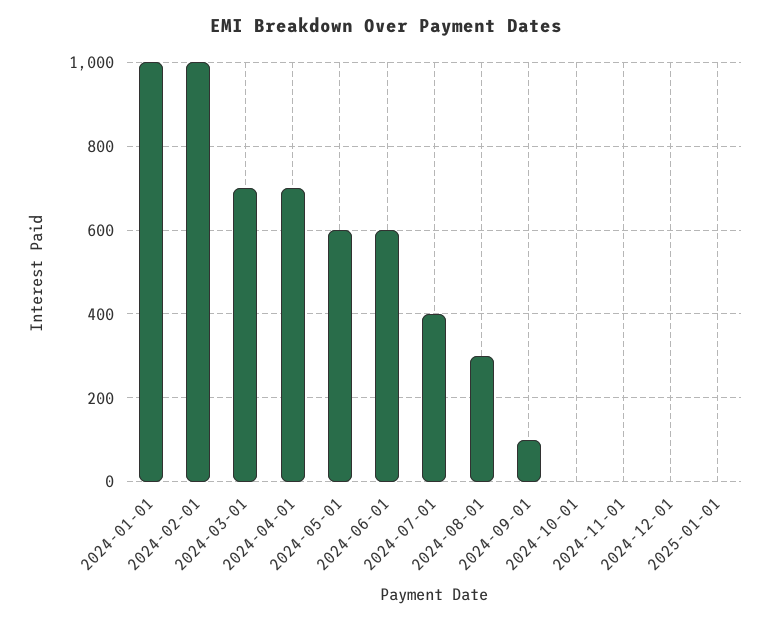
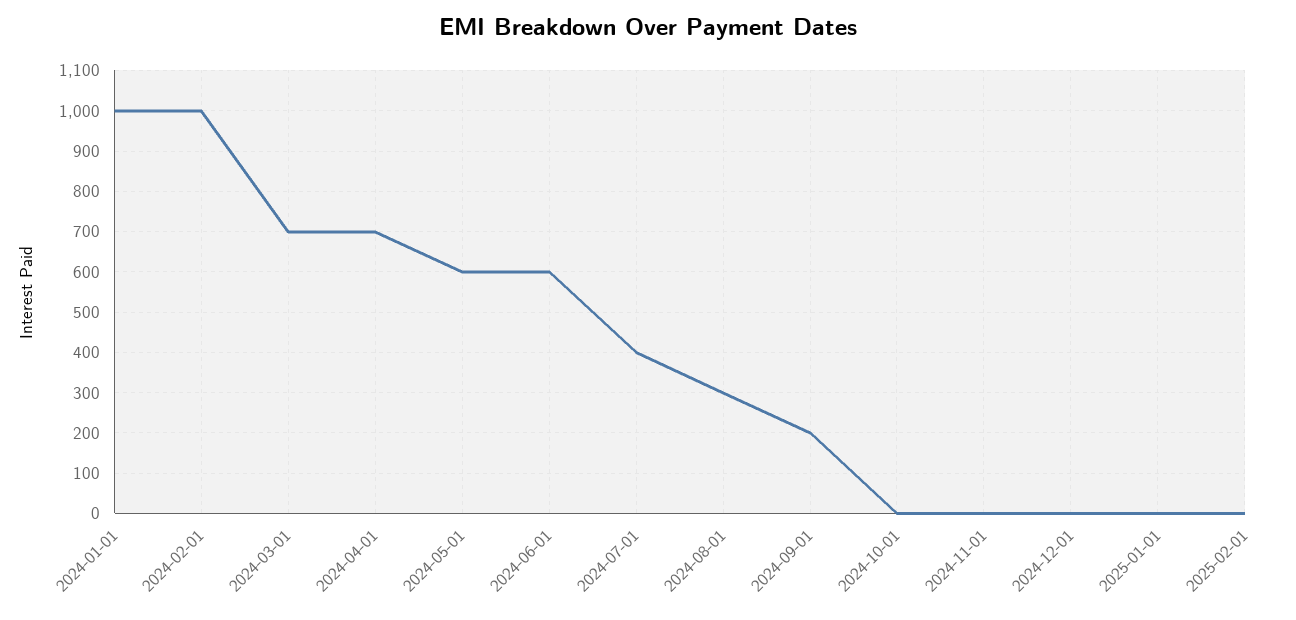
2024-09-01: 100 -> 200
2025-02-01: none -> 0

